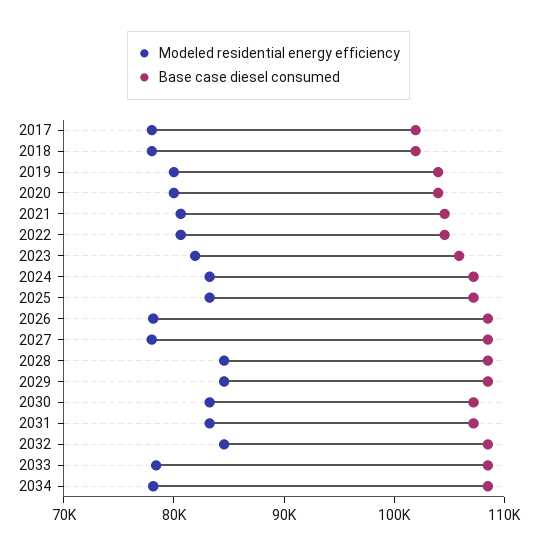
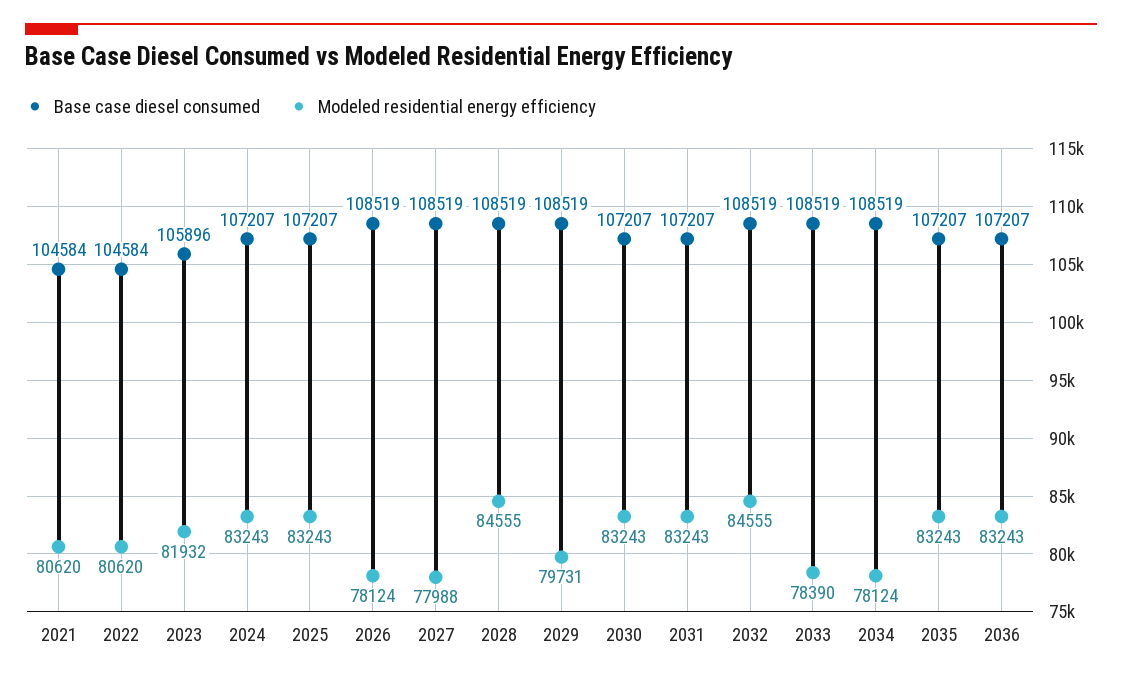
Modeled residential energy efficiency, 2017: 78000 -> none
Base case diesel consumed, 2017: 102000 -> none
Modeled residential energy efficiency, 2018: 78000 -> none
Base case diesel consumed, 2018: 102000 -> none
Modeled residential energy efficiency, 2019: 80000 -> none
Base case diesel consumed, 2019: 104000 -> none
Modeled residential energy efficiency, 2020: 80000 -> none
Base case diesel consumed, 2020: 104000 -> none
Modeled residential energy efficiency, 2029: 84000 -> 79731
Base case diesel consumed, 2035: none -> 107207
Modeled residential energy efficiency, 2035: none -> 83243
Base case diesel consumed, 2036: none -> 107207
Modeled residential energy efficiency, 2036: none -> 83243

